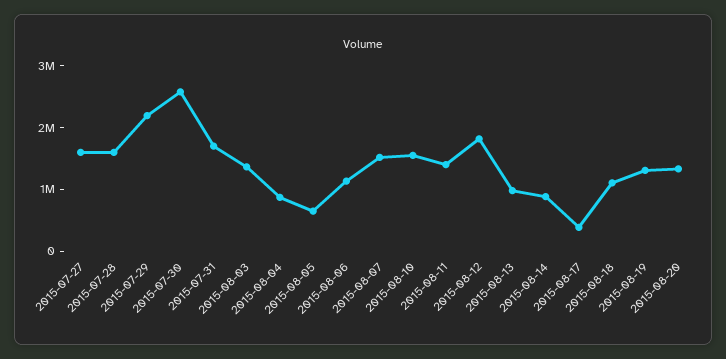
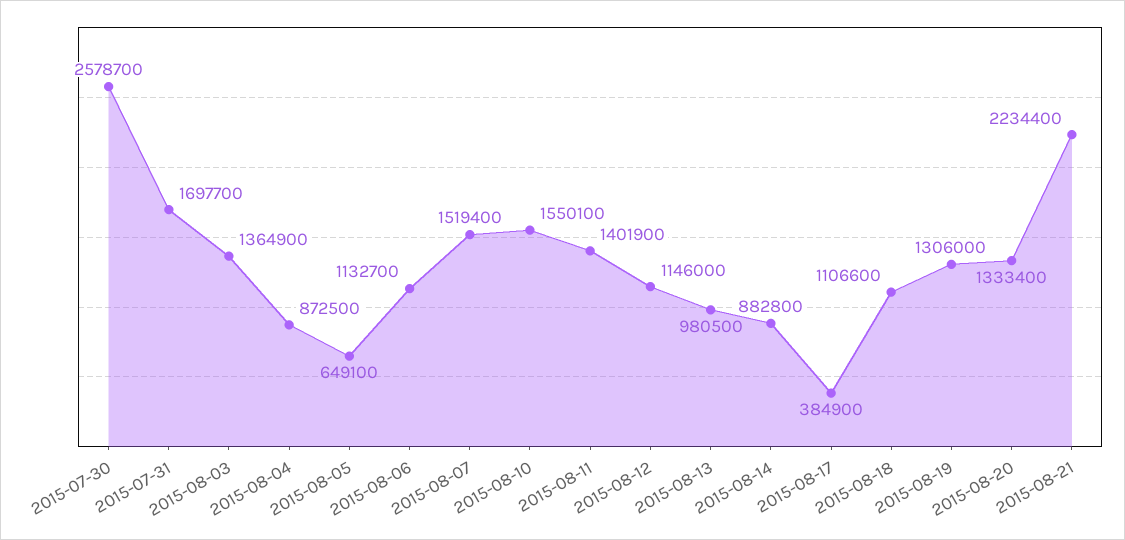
2015-07-27: 1600000 -> none
2015-07-28: 1600000 -> none
2015-07-29: 2200000 -> none
2015-08-12: 1800000 -> 1146000
2015-08-21: none -> 2234400

